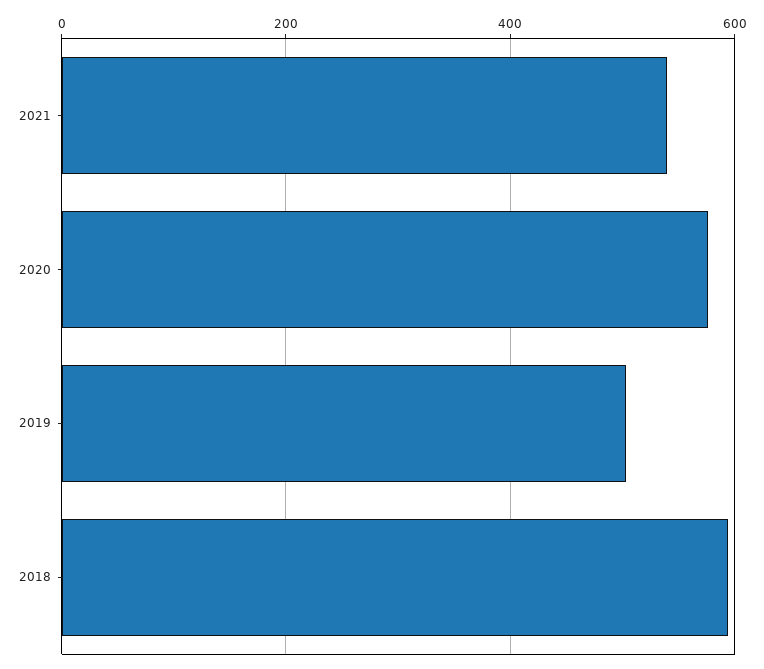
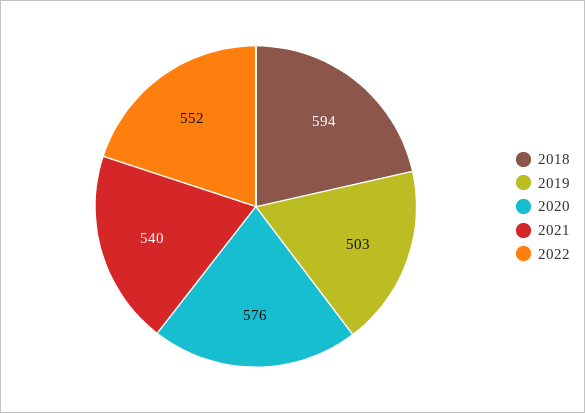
2022: none -> 552

